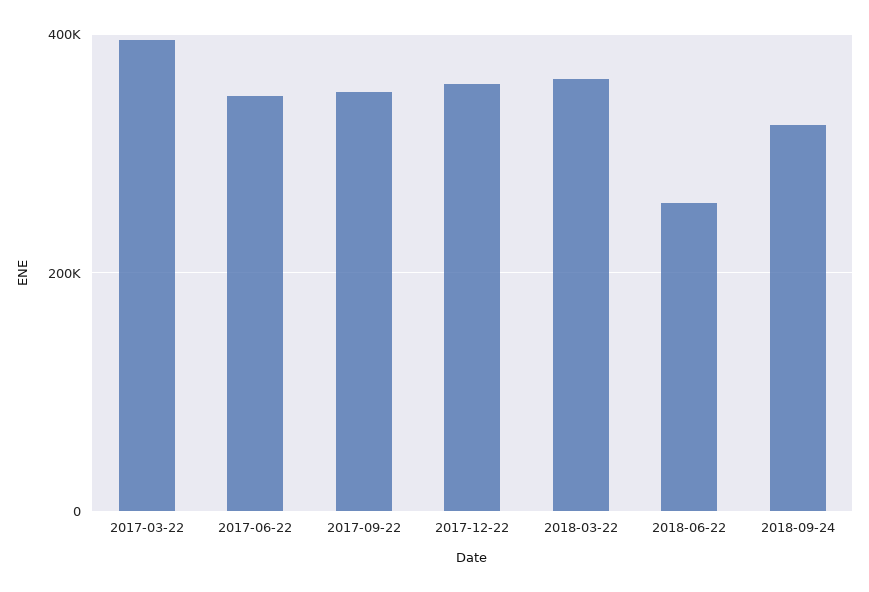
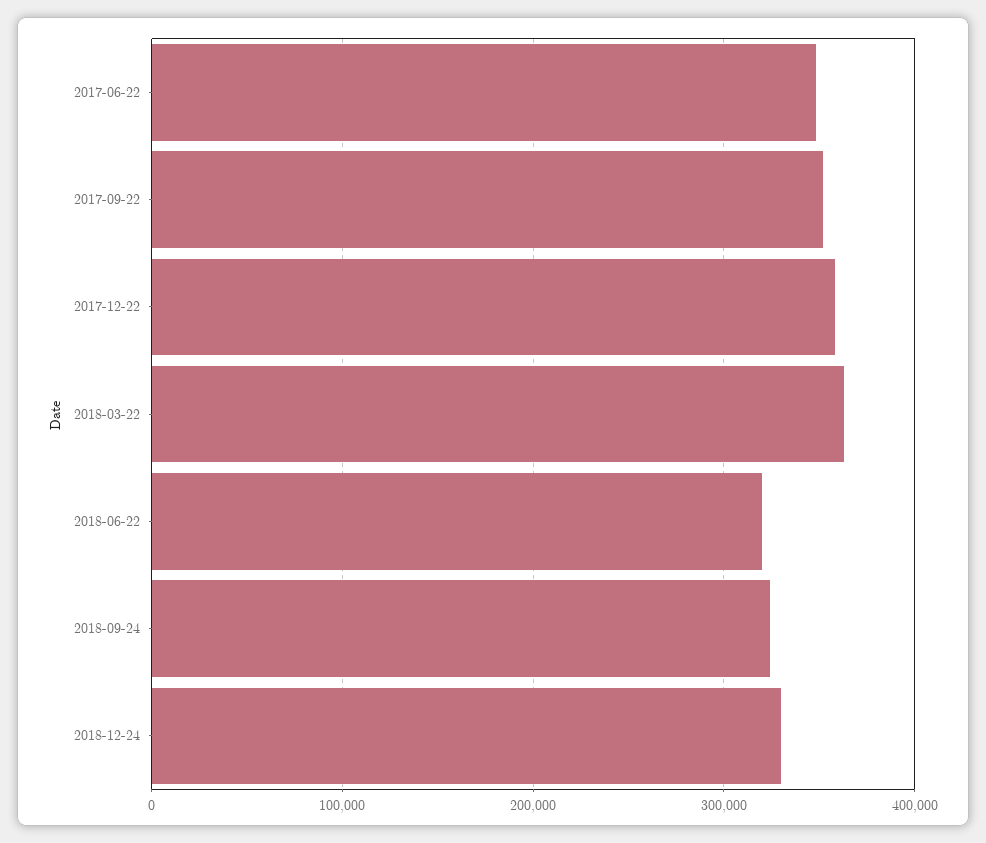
2017-03-22: 400000 -> none
2018-06-22: 260000 -> 320000
2018-12-24: none -> 330000

